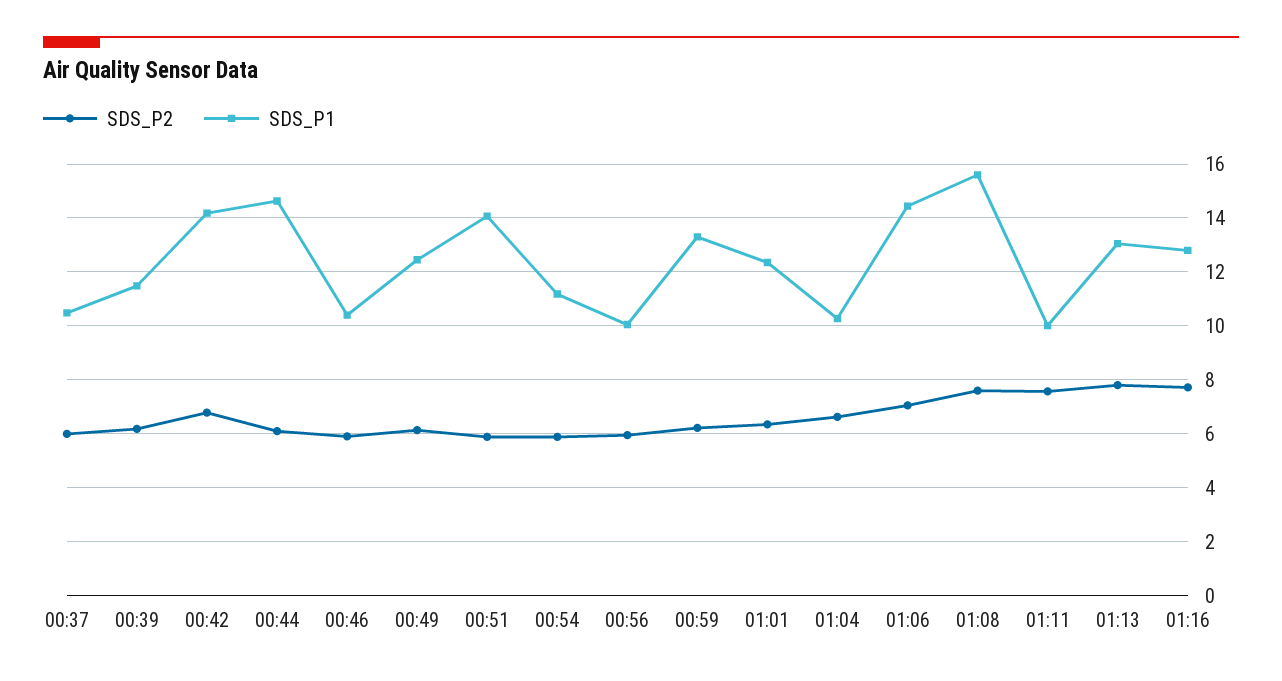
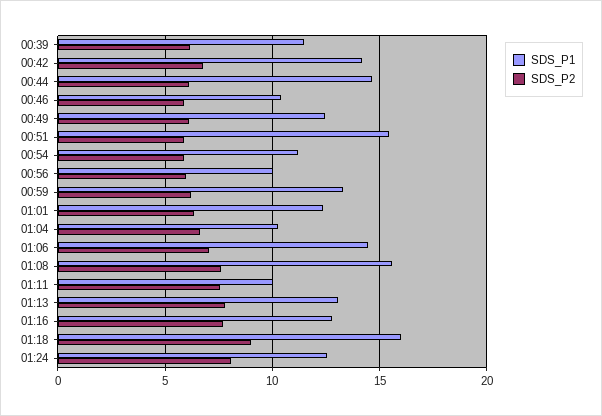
SDS_P2, 00:37: 6 -> none
SDS_P1, 00:37: 10.5 -> none
SDS_P1, 00:51: 14 -> 15.5
SDS_P1, 01:18: none -> 16
SDS_P2, 01:18: none -> 9
SDS_P1, 01:24: none -> 12.5
SDS_P2, 01:24: none -> 8

